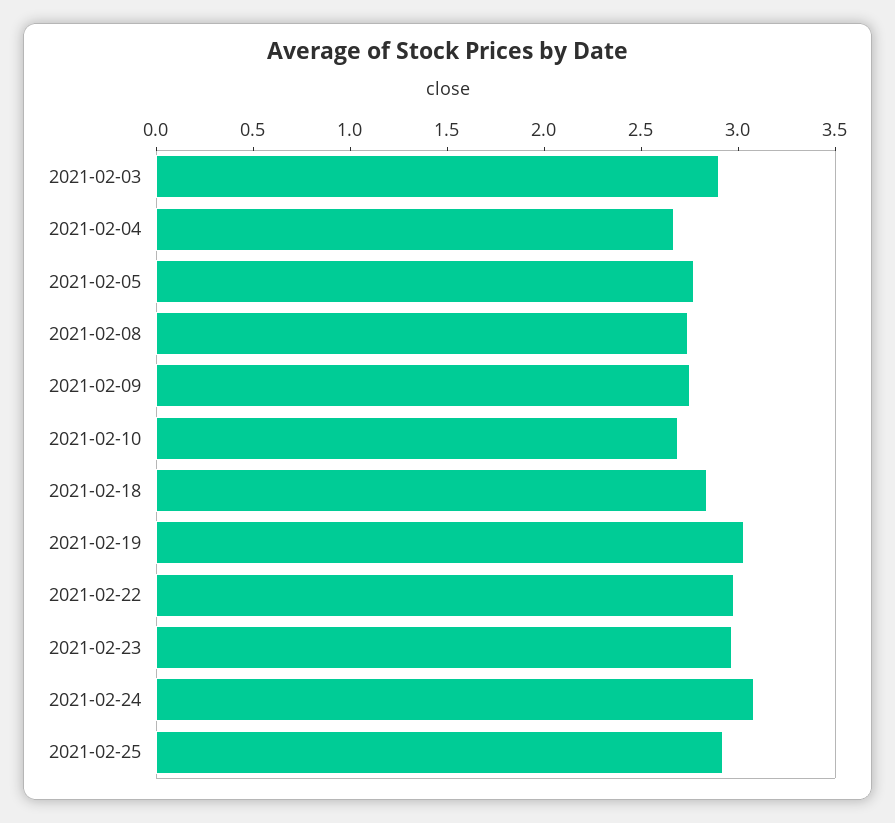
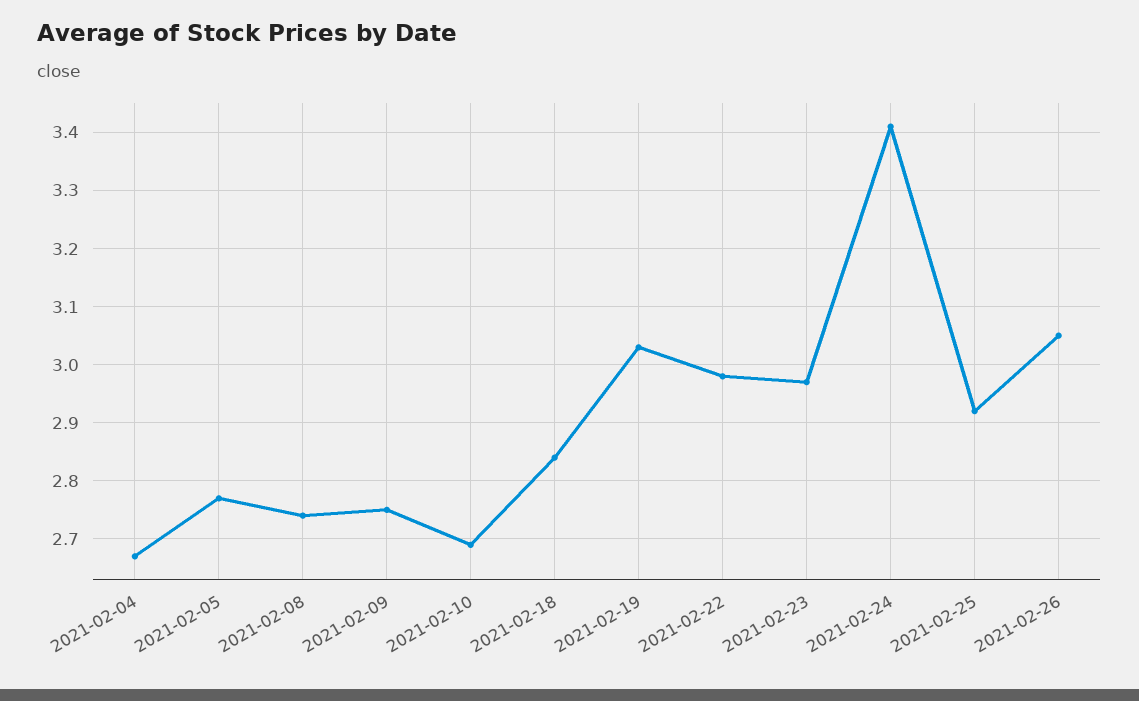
2021-02-03: 2.9 -> none
2021-02-24: 3.1 -> 3.4
2021-02-26: none -> 3.05

